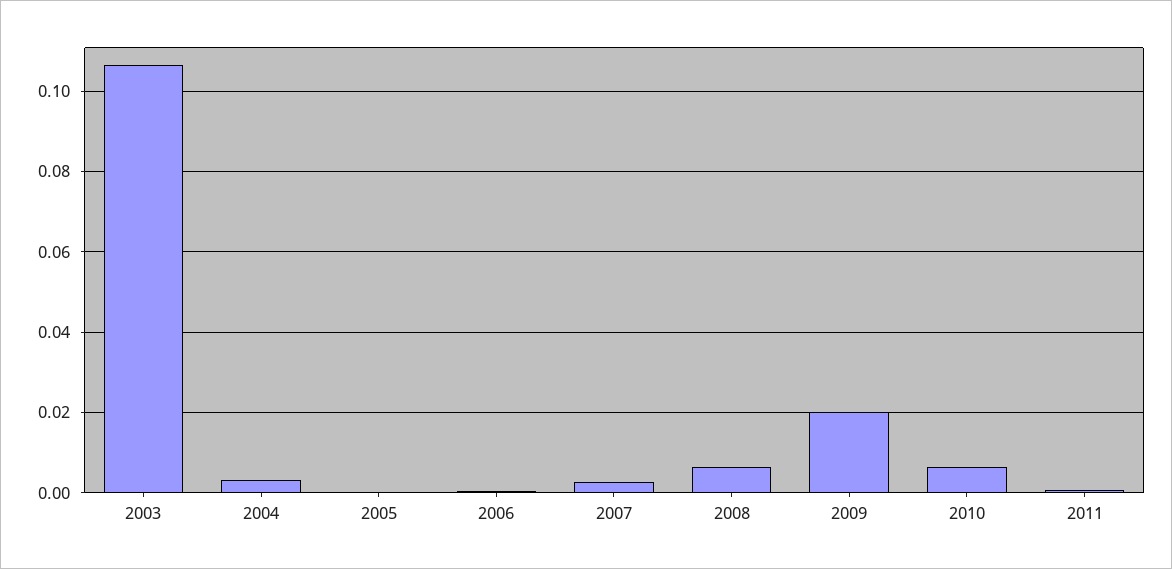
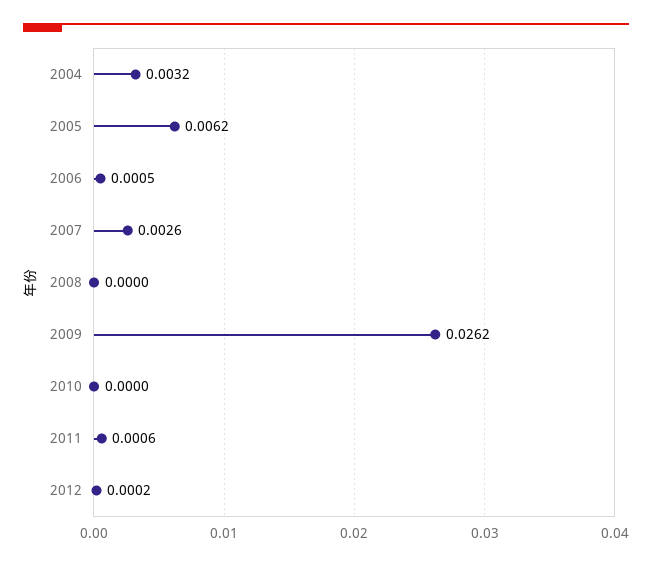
2003: 0.106 -> none
2005: 0 -> 0.0062
2008: 0.006 -> 0
2009: 0.02 -> 0.0262
2010: 0.006 -> 0
2012: none -> 0.0002

